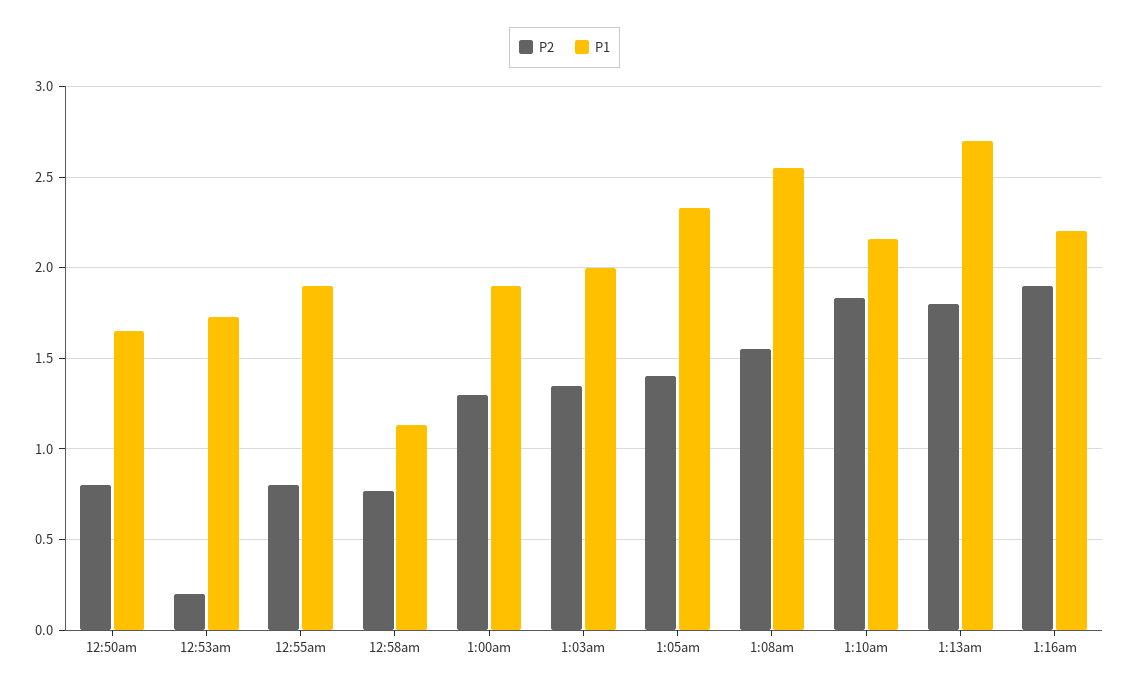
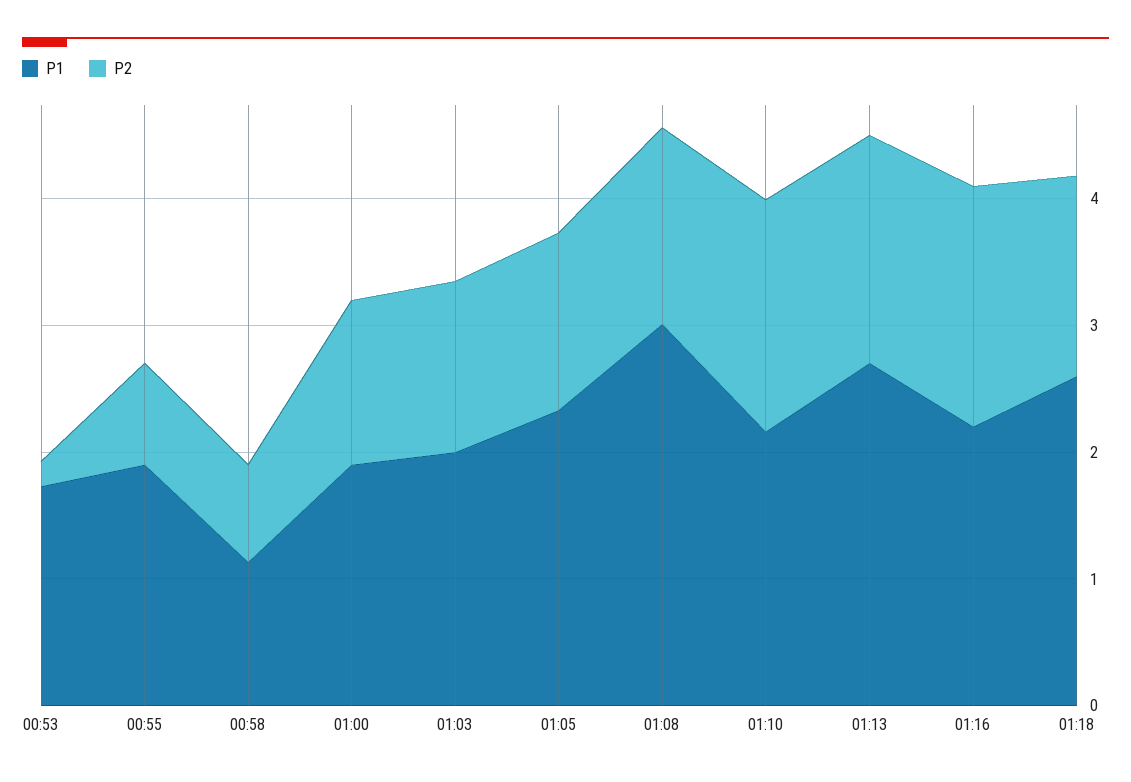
P2, 12:50am: 0.8 -> none
P1, 12:50am: 1.65 -> none
P1, 1:08am: 2.55 -> 3
P1, 01:18: none -> 2.6
P2, 01:18: none -> 1.6

